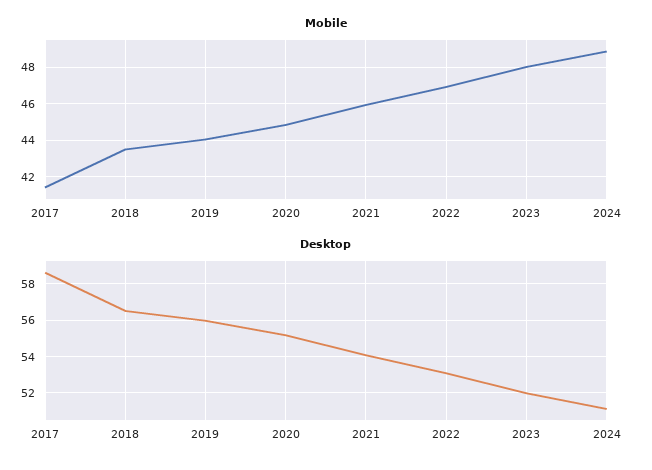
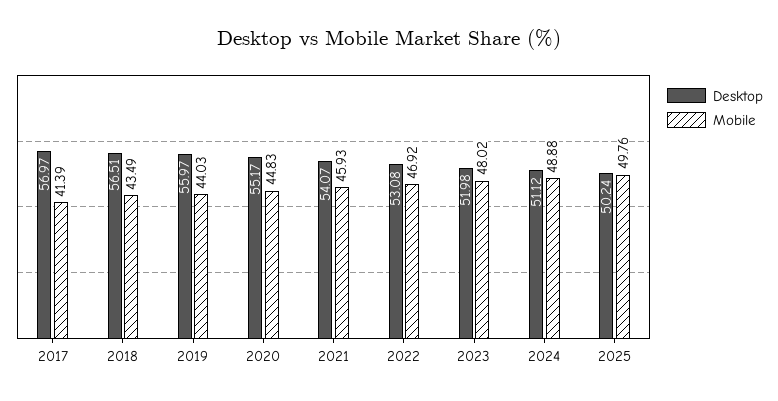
Desktop, 2017: 58.5 -> 56.97
Desktop, 2025: none -> 50.24
Mobile, 2025: none -> 49.76

